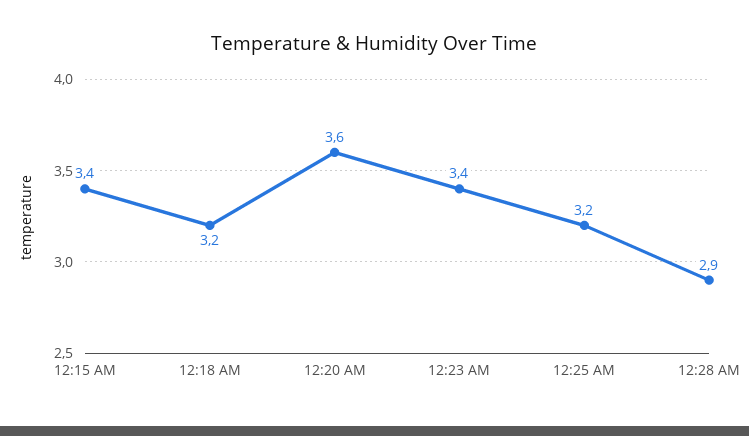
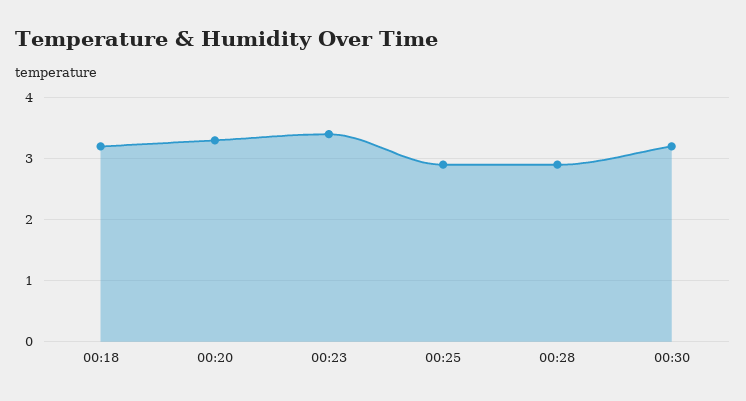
12:15 AM: 3.4 -> none
12:20 AM: 3.6 -> 3.3
12:25 AM: 3.2 -> 2.9
00:30: none -> 3.2

